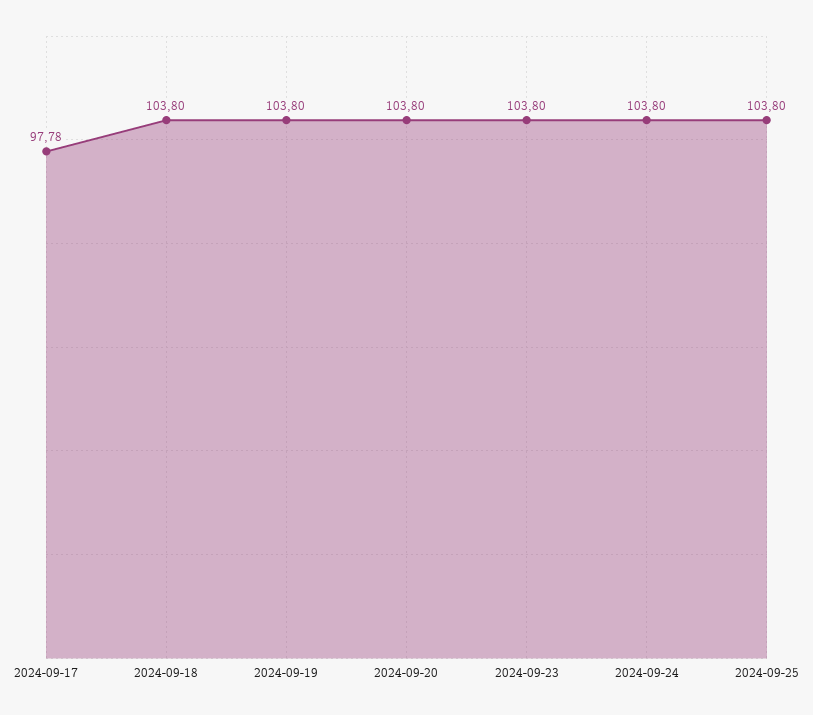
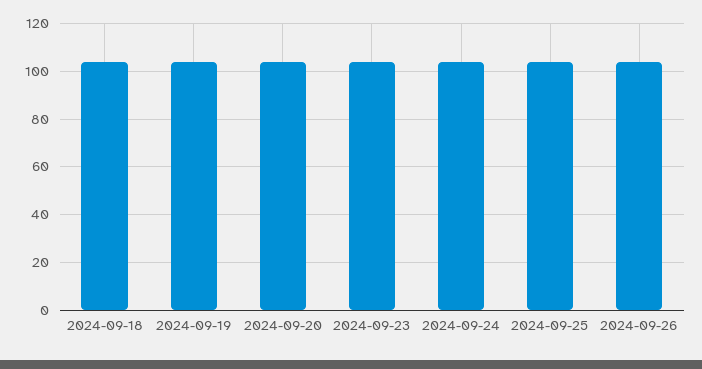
2024-09-17: 97.78 -> none
2024-09-26: none -> 105

